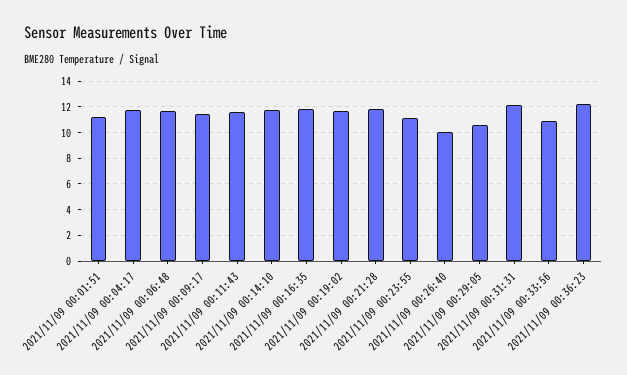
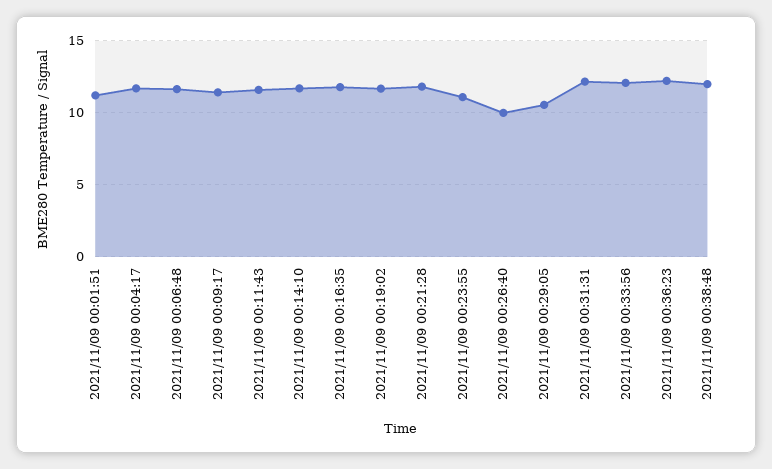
2021/11/09 00:33:56: 11 -> 12
2021/11/09 00:38:48: none -> 12

